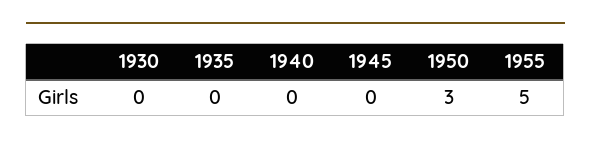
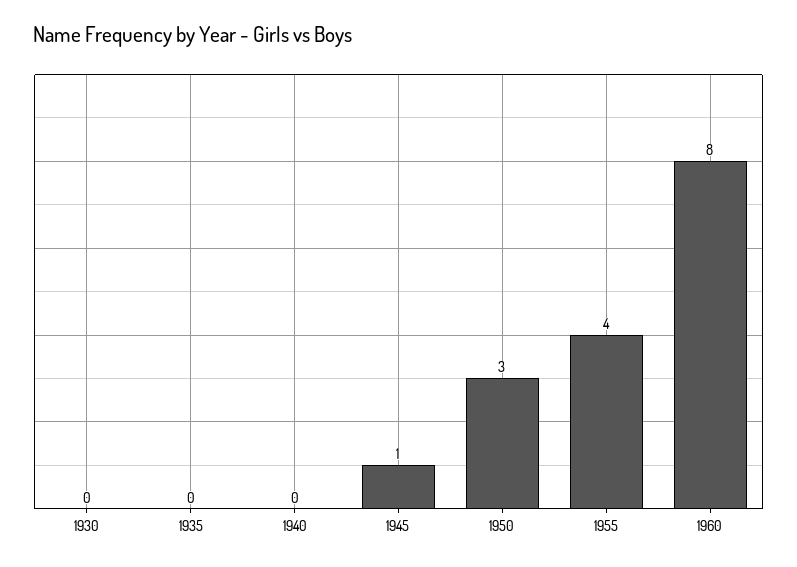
1945: 0 -> 1
1955: 5 -> 4
1960: none -> 8

